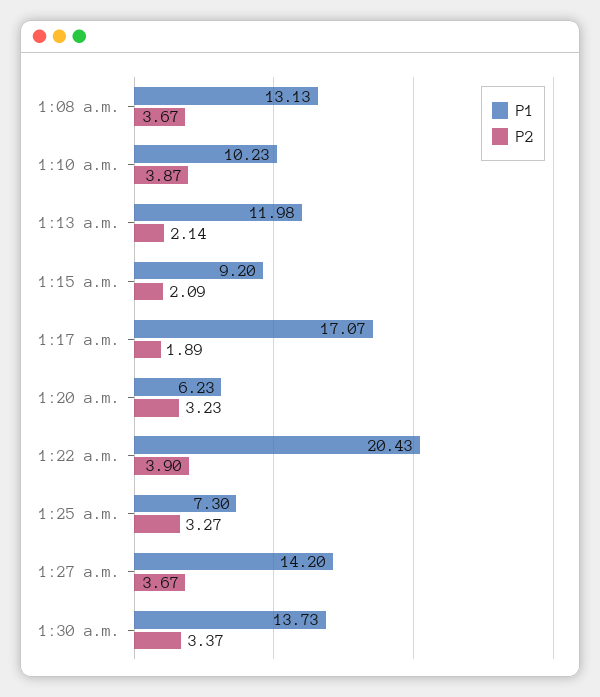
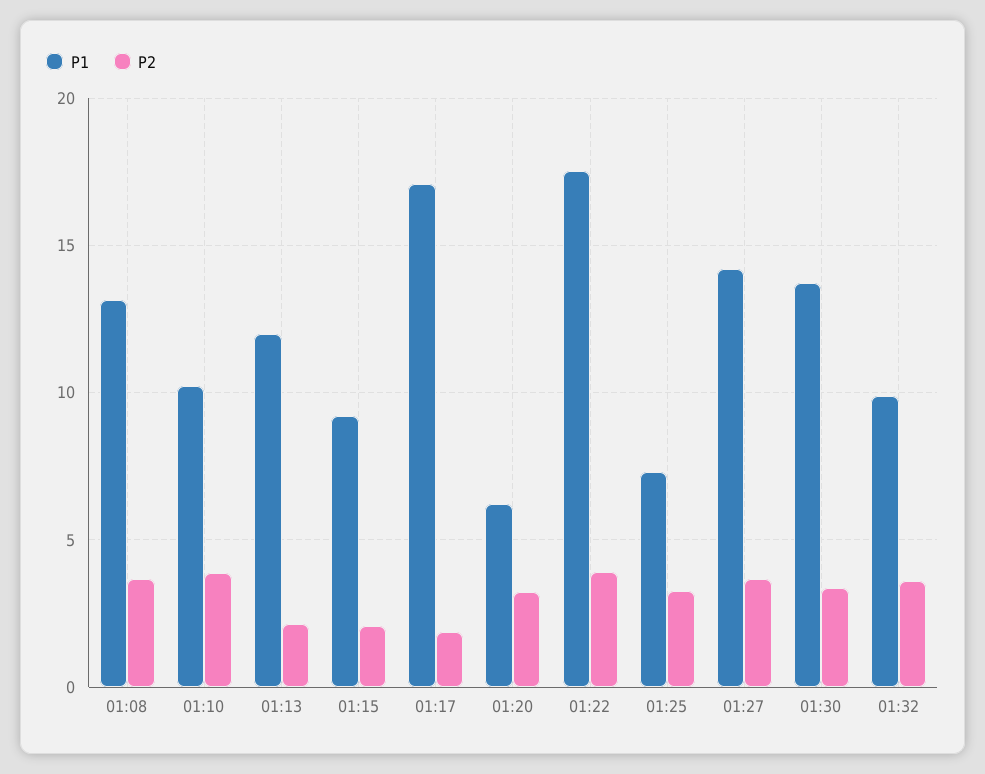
P1, 1:22 a.m.: 20.43 -> 17.5
P1, 01:32: none -> 10
P2, 01:32: none -> 3.5

